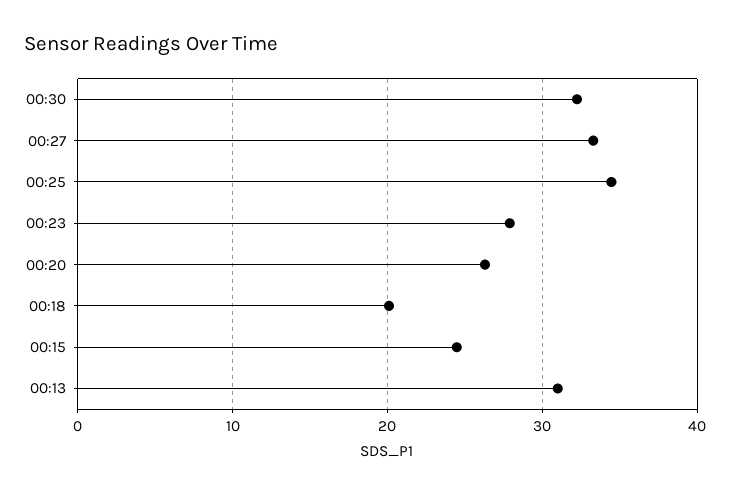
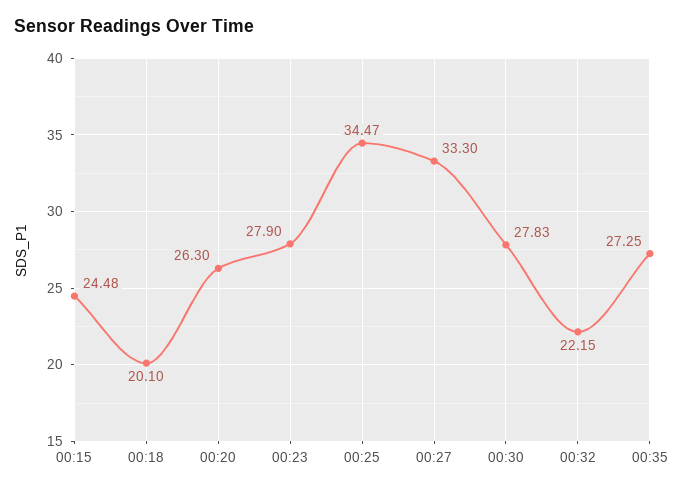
00:30: 32 -> 27.83
00:13: 31 -> none
00:32: none -> 22.15
00:35: none -> 27.25

